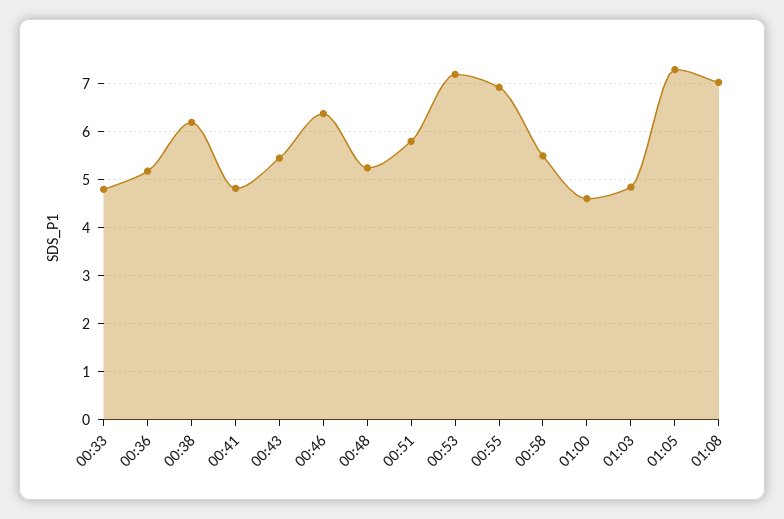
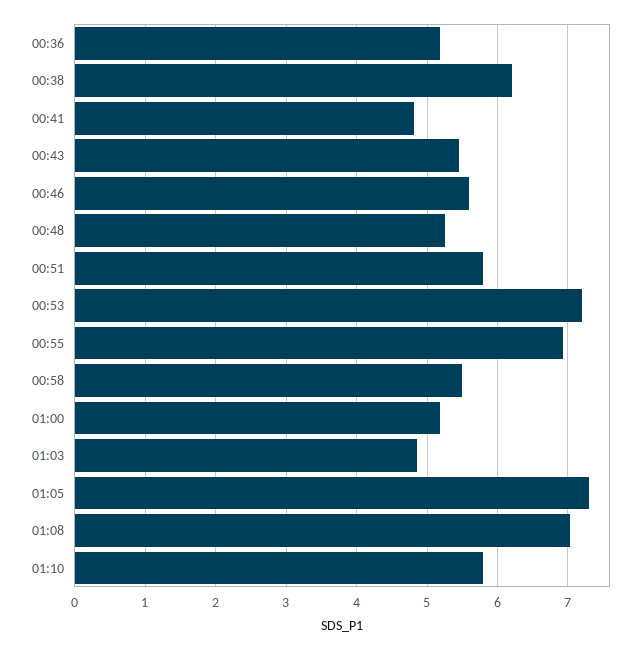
00:33: 4.8 -> none
00:46: 6.4 -> 5.6
01:00: 4.6 -> 5.2
01:10: none -> 5.8

